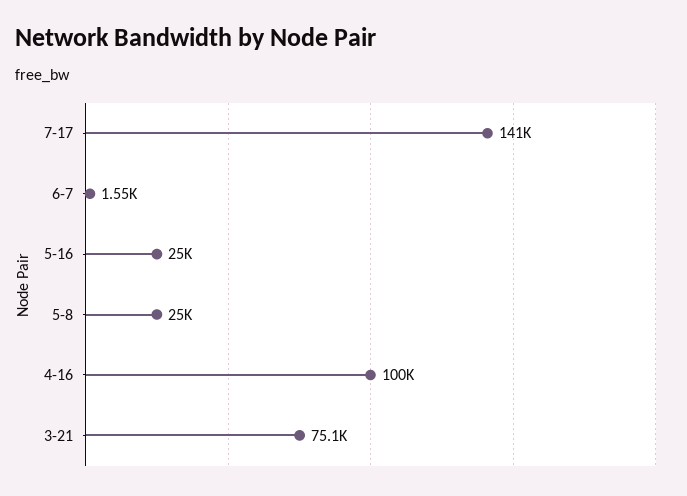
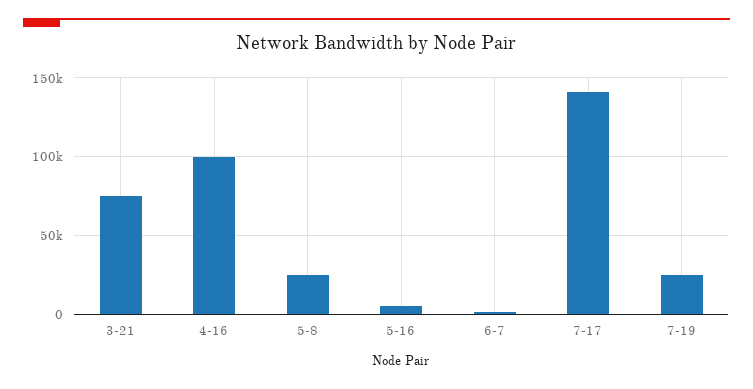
5-16: 25000 -> 5000
7-19: none -> 25000

